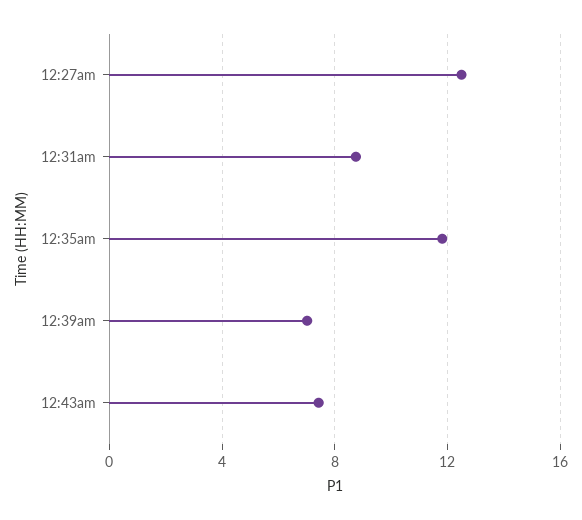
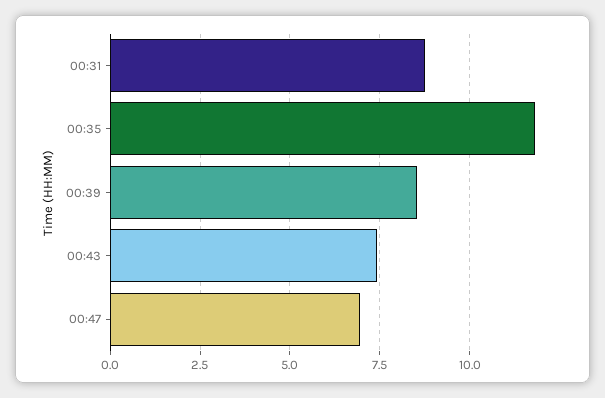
12:27am: 12.5 -> none
12:39am: 7 -> 8.5
00:47: none -> 7

